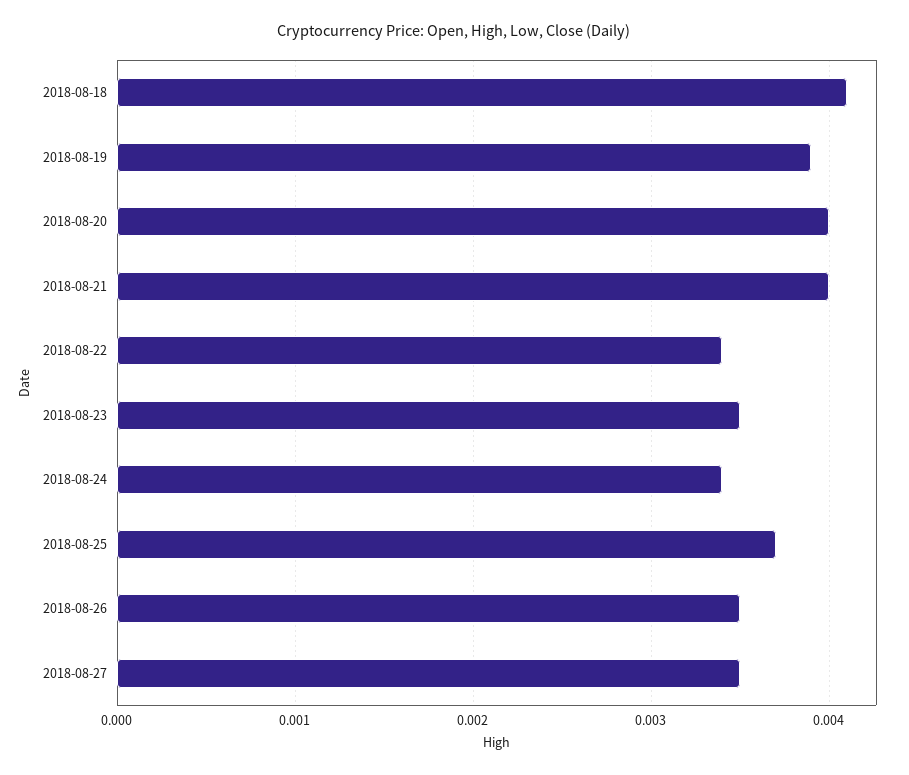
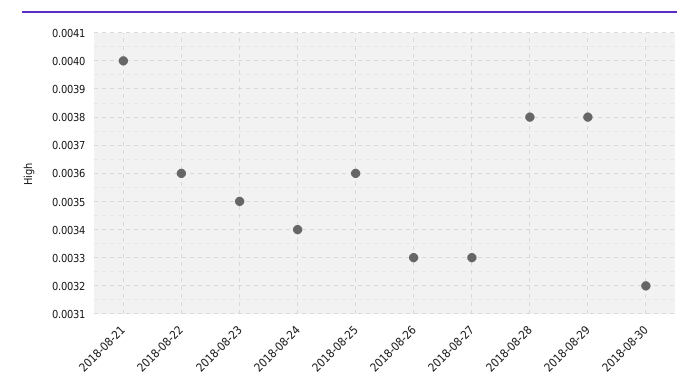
2018-08-18: 0.0041 -> none
2018-08-19: 0.0039 -> none
2018-08-20: 0.004 -> none
2018-08-22: 0.0034 -> 0.0036
2018-08-25: 0.0037 -> 0.0036
2018-08-26: 0.0035 -> 0.0033
2018-08-27: 0.0035 -> 0.0033
2018-08-28: none -> 0.0038
2018-08-29: none -> 0.0038
2018-08-30: none -> 0.0032

